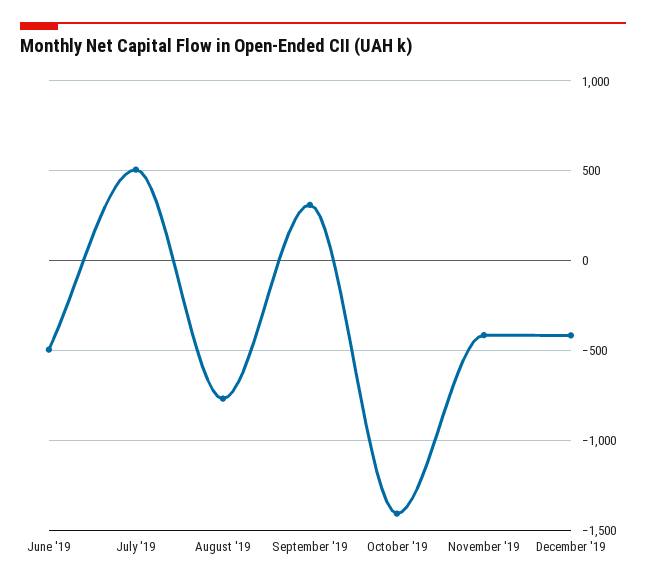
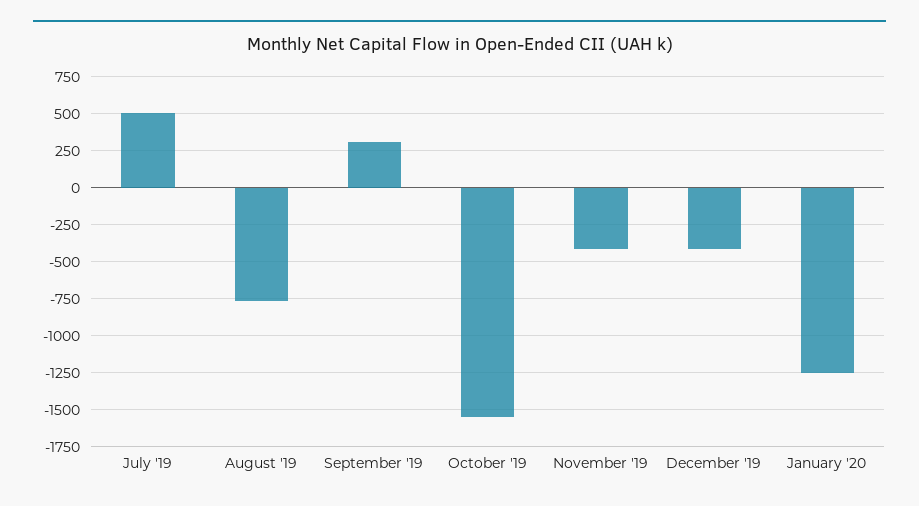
June '19: -500 -> none
October '19: -1400 -> -1550
January '20: none -> -1250

